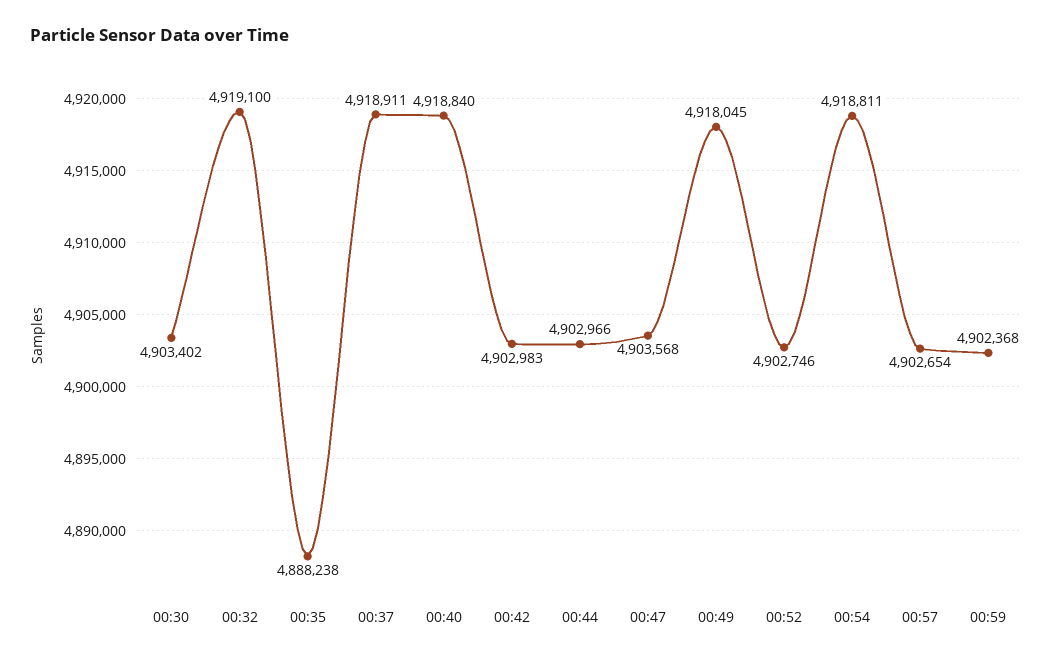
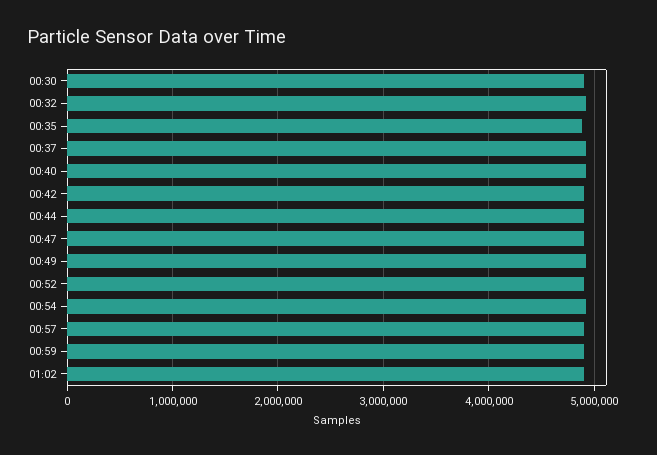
01:02: none -> 4900000

